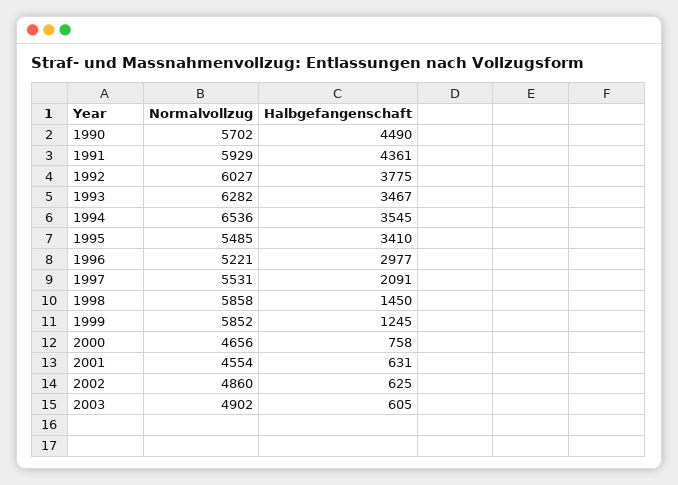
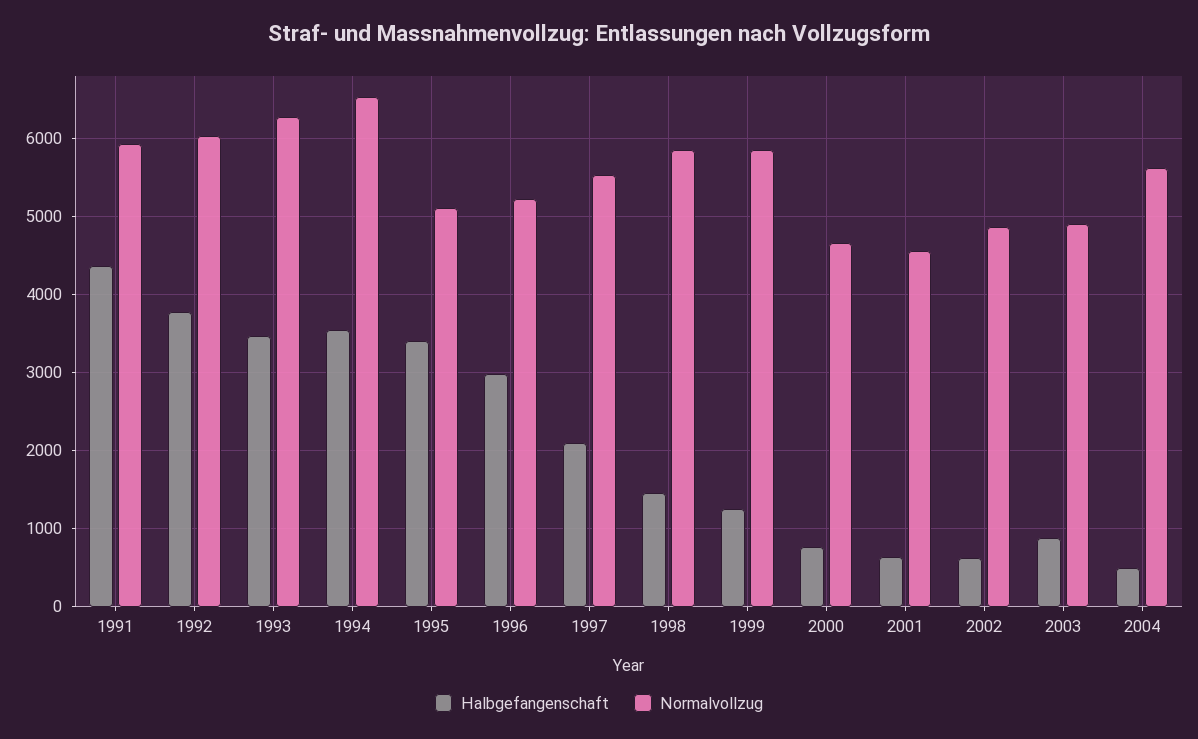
Normalvollzug, 1990: 5702 -> none
Halbgefangenschaft, 1990: 4490 -> none
Normalvollzug, 1995: 5485 -> 5100
Halbgefangenschaft, 2003: 605 -> 900
Halbgefangenschaft, 2004: none -> 500
Normalvollzug, 2004: none -> 5600

